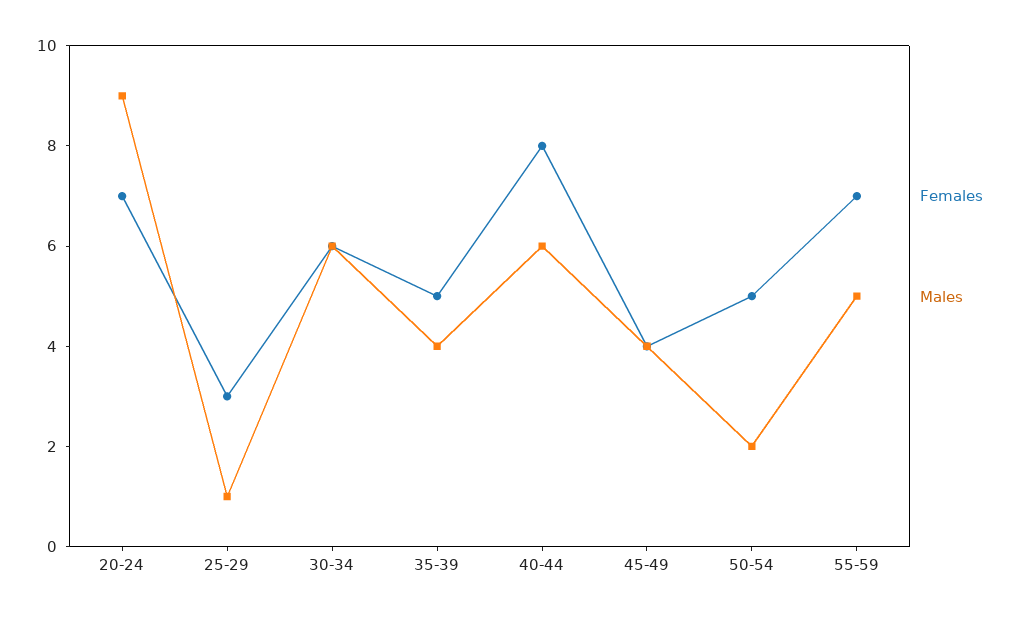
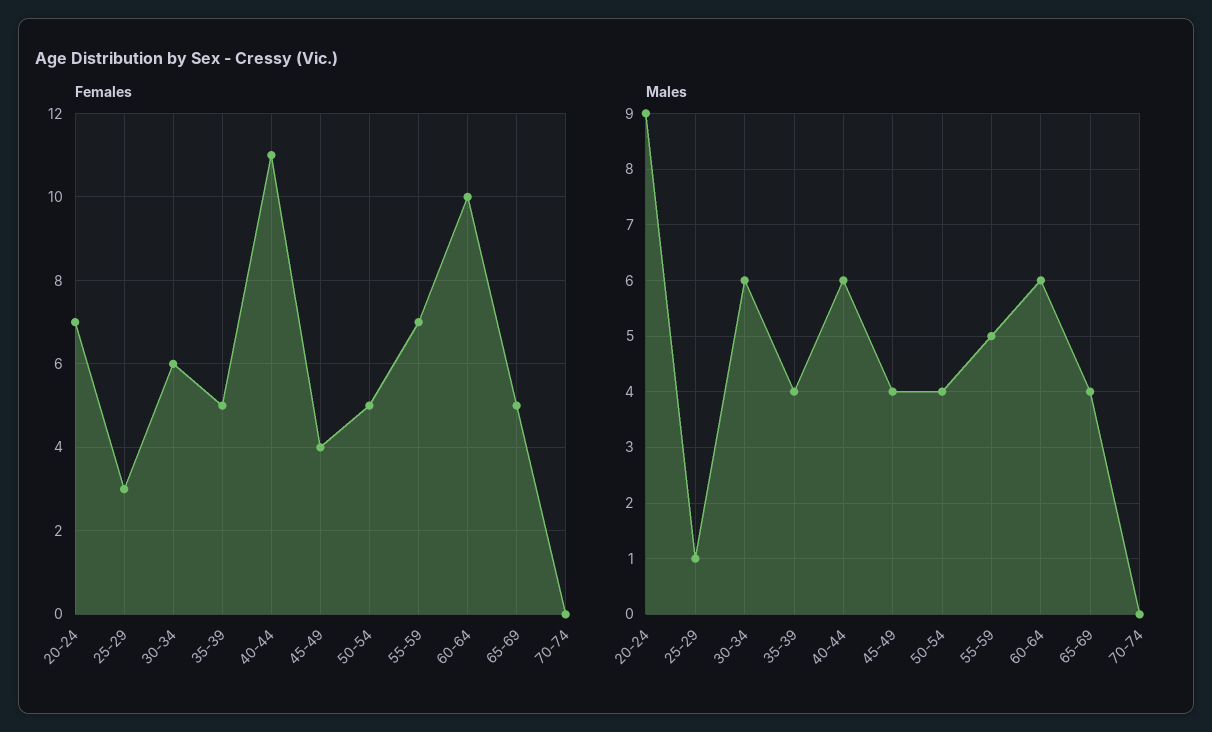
Females, 40-44: 8 -> 11
Males, 50-54: 2 -> 4
Females, 60-64: none -> 10
Females, 65-69: none -> 5
Females, 70-74: none -> 0
Males, 60-64: none -> 6
Males, 65-69: none -> 4
Males, 70-74: none -> 0

